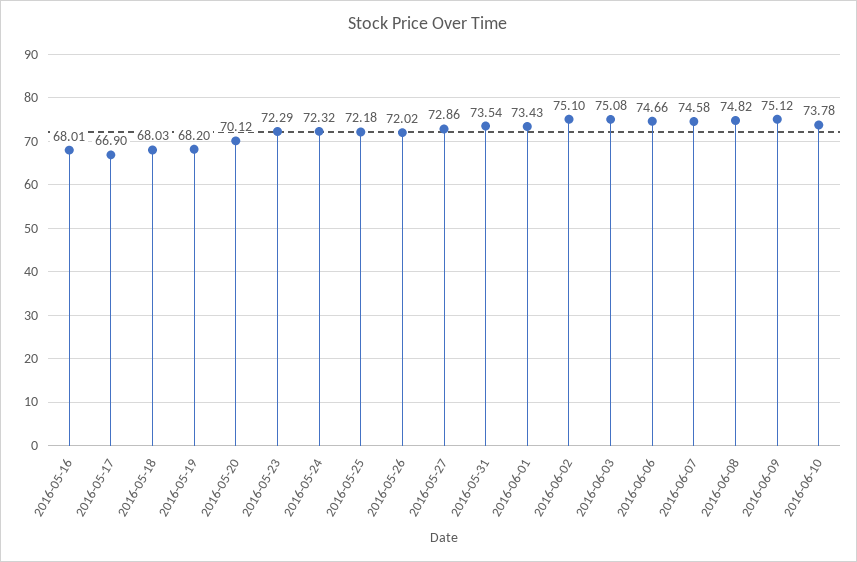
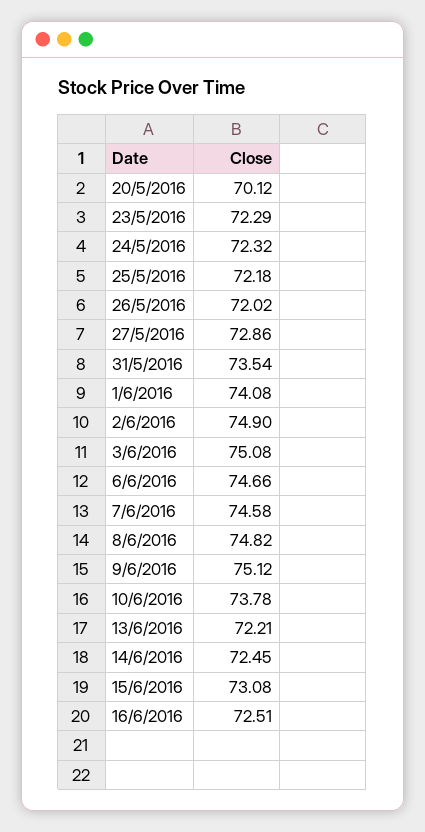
2016-05-16: 68.01 -> none
2016-05-17: 66.9 -> none
2016-05-18: 68.03 -> none
2016-05-19: 68.2 -> none
2016-06-01: 73.43 -> 74.08
2016-06-02: 75.1 -> 74.9
13/6/2016: none -> 72.21
14/6/2016: none -> 72.45
15/6/2016: none -> 73.08
16/6/2016: none -> 72.51

